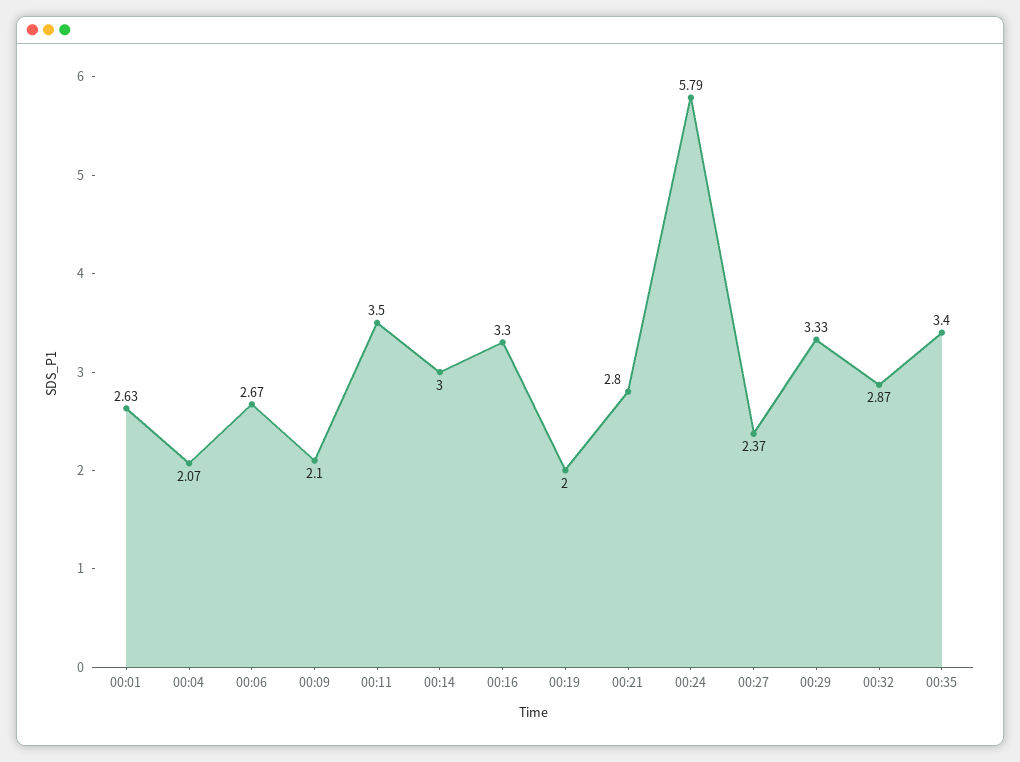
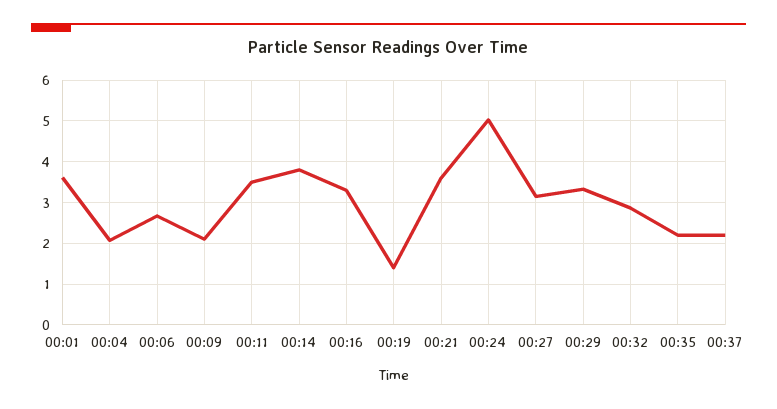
00:01: 2.63 -> 3.6
00:14: 3 -> 3.8
00:19: 2 -> 1.4
00:21: 2.8 -> 3.6
00:24: 5.79 -> 5
00:27: 2.37 -> 3.2
00:35: 3.4 -> 2.2
00:37: none -> 2.2

